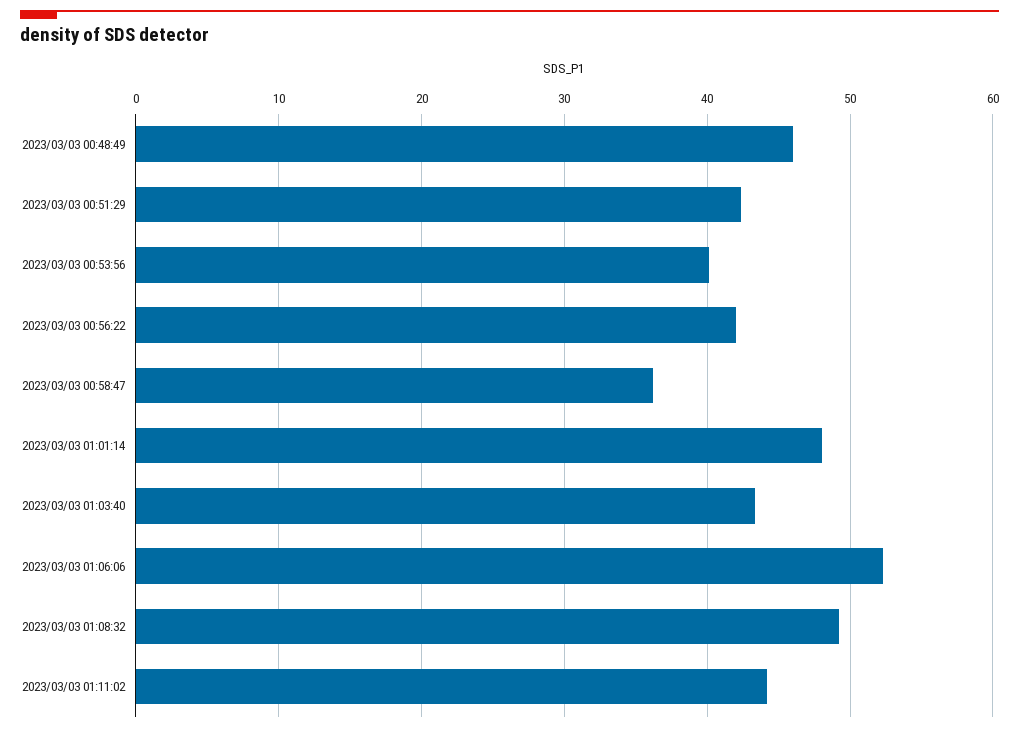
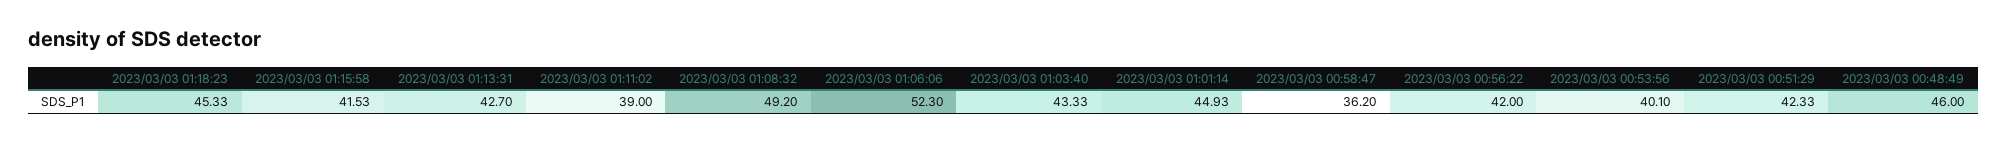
2023/03/03 01:01:14: 48 -> 44.93
2023/03/03 01:11:02: 44 -> 39
2023/03/03 01:18:23: none -> 45.33
2023/03/03 01:15:58: none -> 41.53
2023/03/03 01:13:31: none -> 42.7

